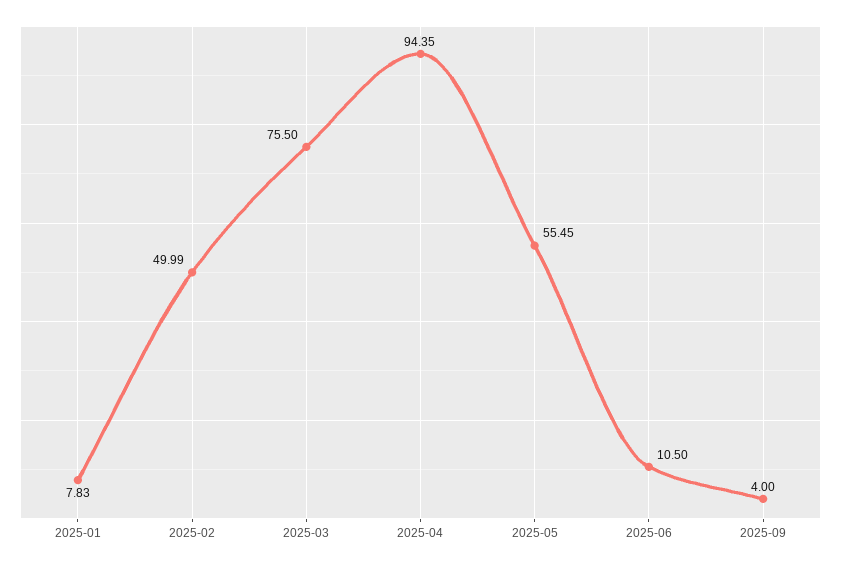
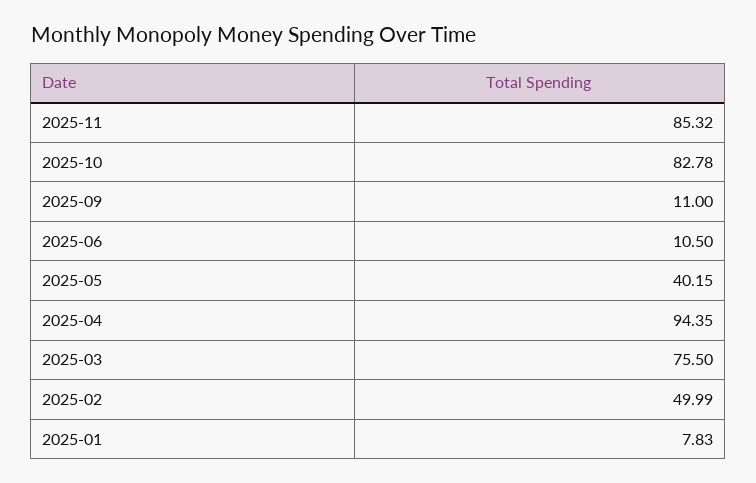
2025-05: 55.45 -> 40.15
2025-09: 4 -> 11
2025-11: none -> 85.32
2025-10: none -> 82.78

